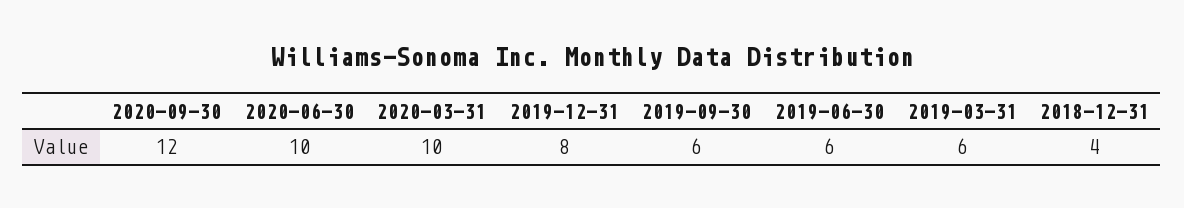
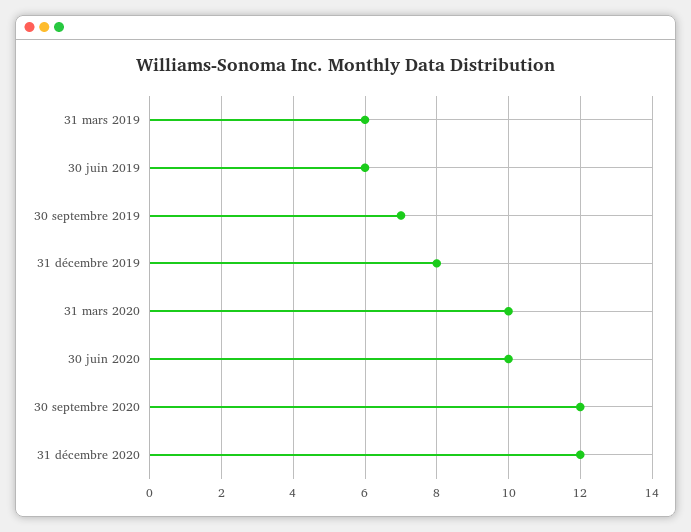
2019-09-30: 6 -> 7
2018-12-31: 4 -> none
31 décembre 2020: none -> 12

